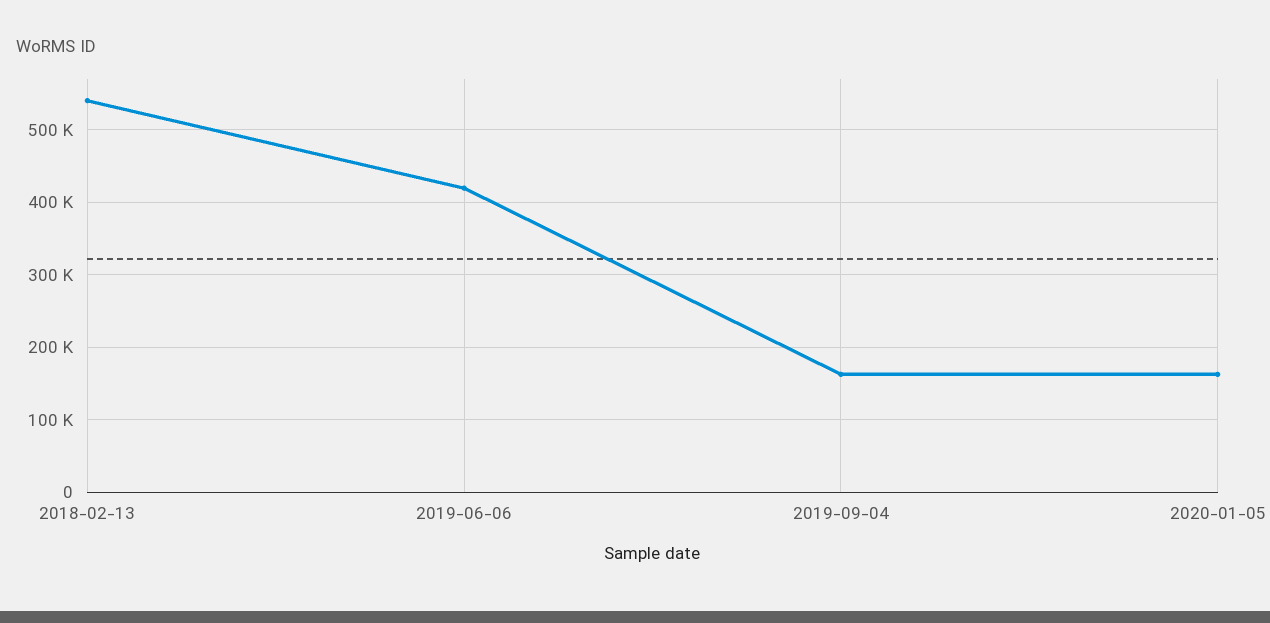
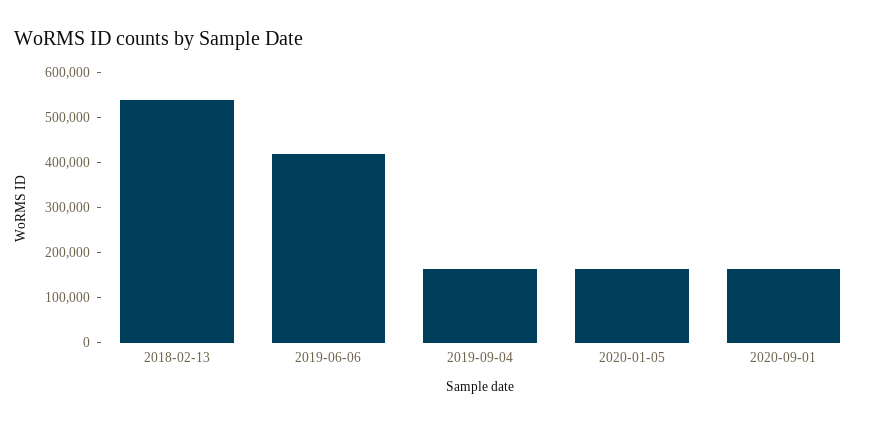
2020-09-01: none -> 160000

